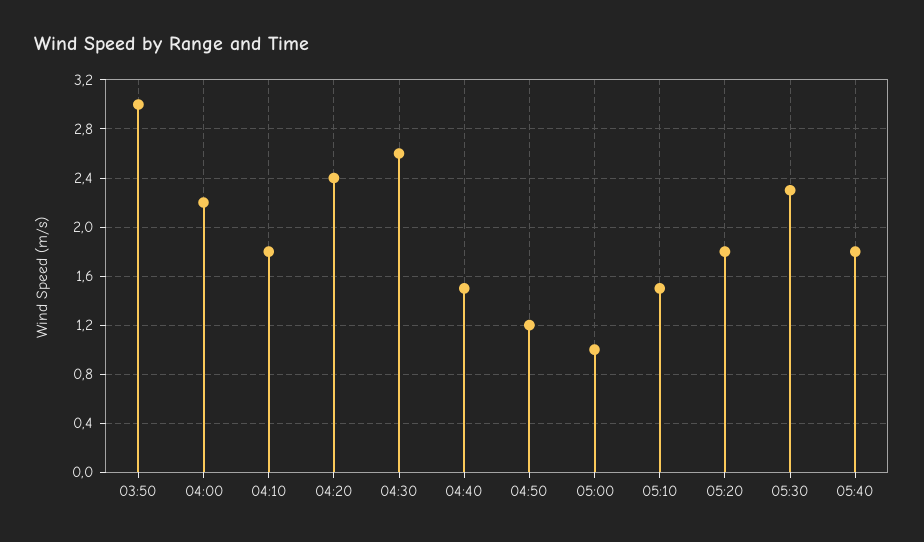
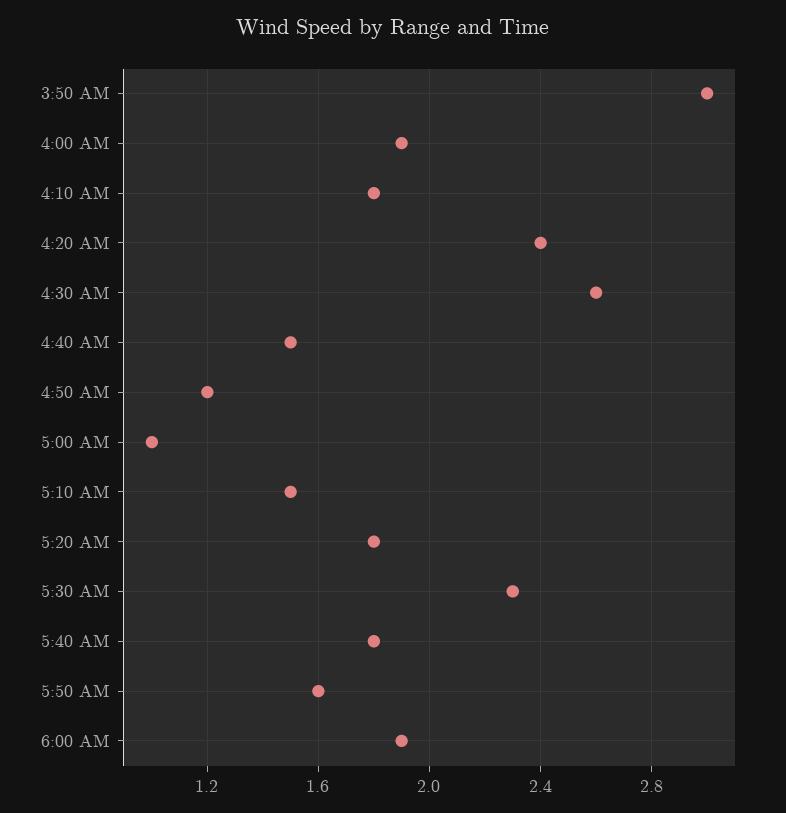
04:00: 2.2 -> 1.9
5:50 AM: none -> 1.6
6:00 AM: none -> 1.9

